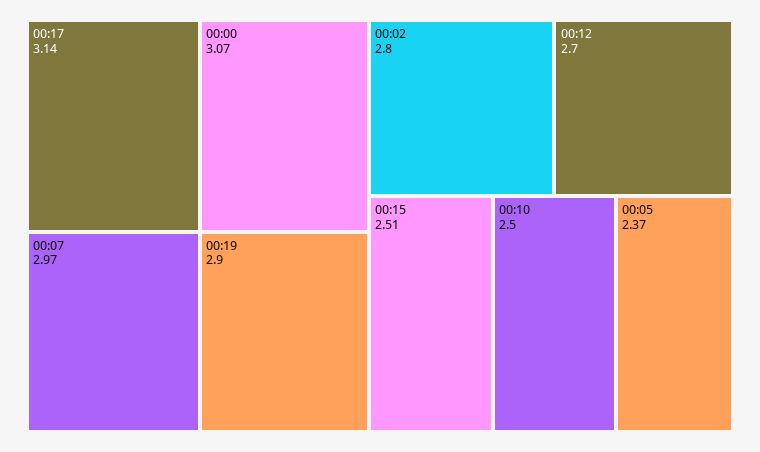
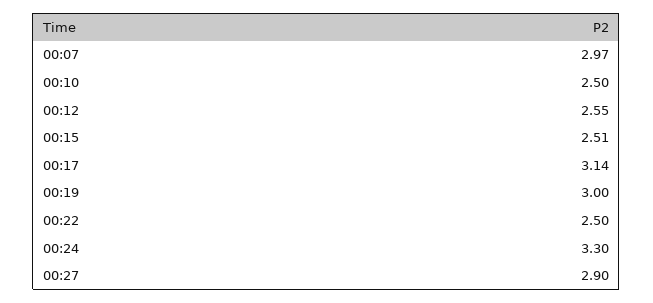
00:00: 3.07 -> none
00:19: 2.9 -> 3
00:02: 2.8 -> none
00:12: 2.7 -> 2.55
00:05: 2.37 -> none
00:22: none -> 2.5
00:24: none -> 3.3
00:27: none -> 2.9

